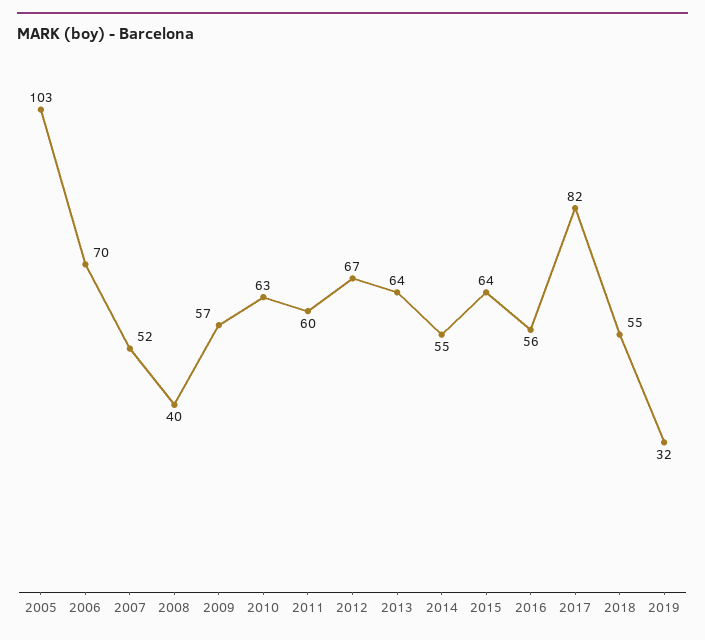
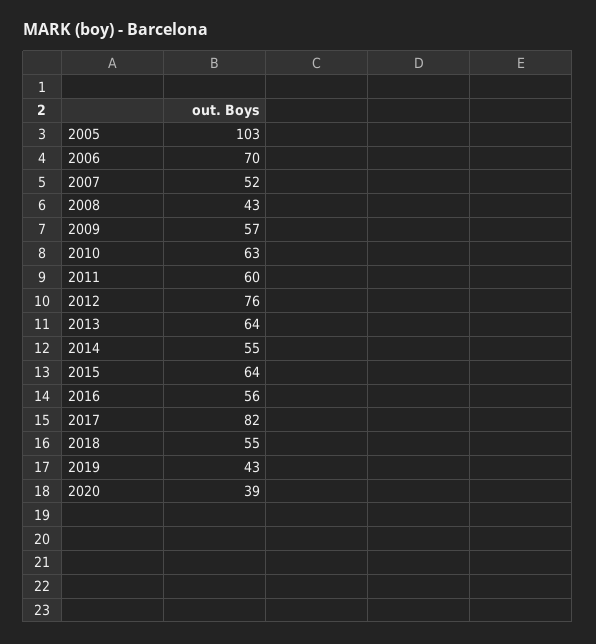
2008: 40 -> 43
2012: 67 -> 76
2019: 32 -> 43
2020: none -> 39

